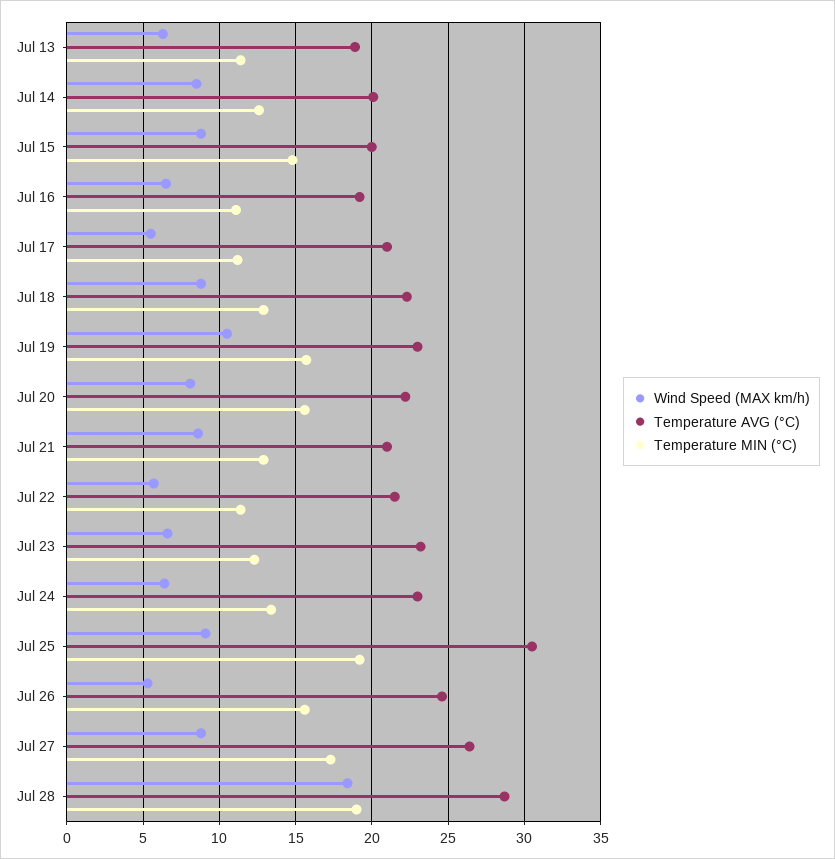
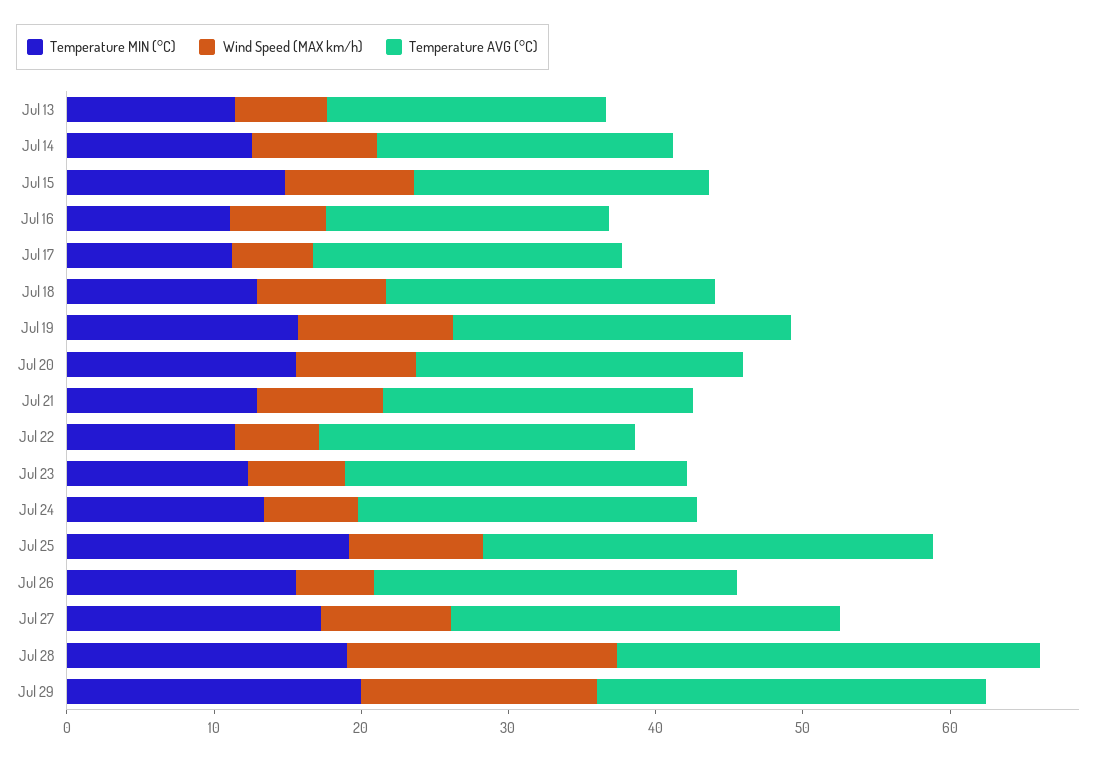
Temperature MIN (°C), Jul 29: none -> 20
Wind Speed (MAX km/h), Jul 29: none -> 16
Temperature AVG (°C), Jul 29: none -> 26

